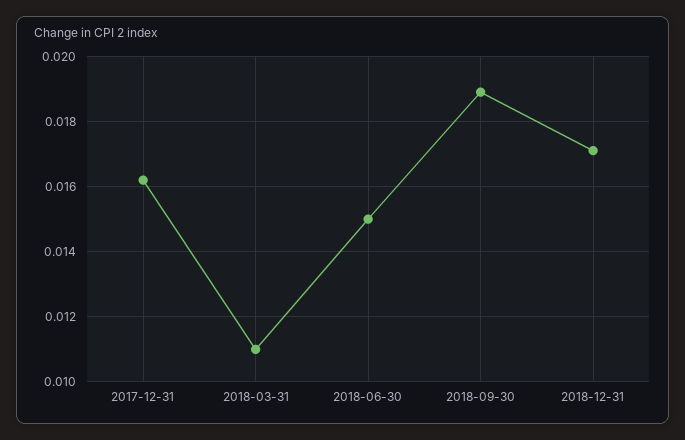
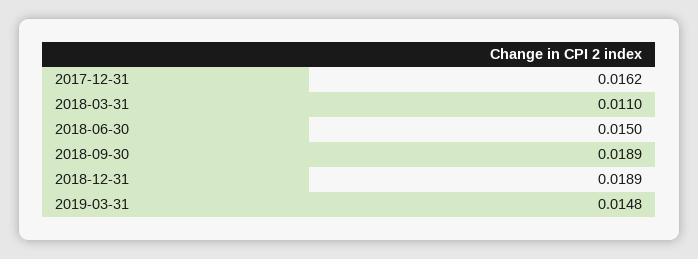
2018-12-31: 0.017 -> 0.0189
2019-03-31: none -> 0.0148

